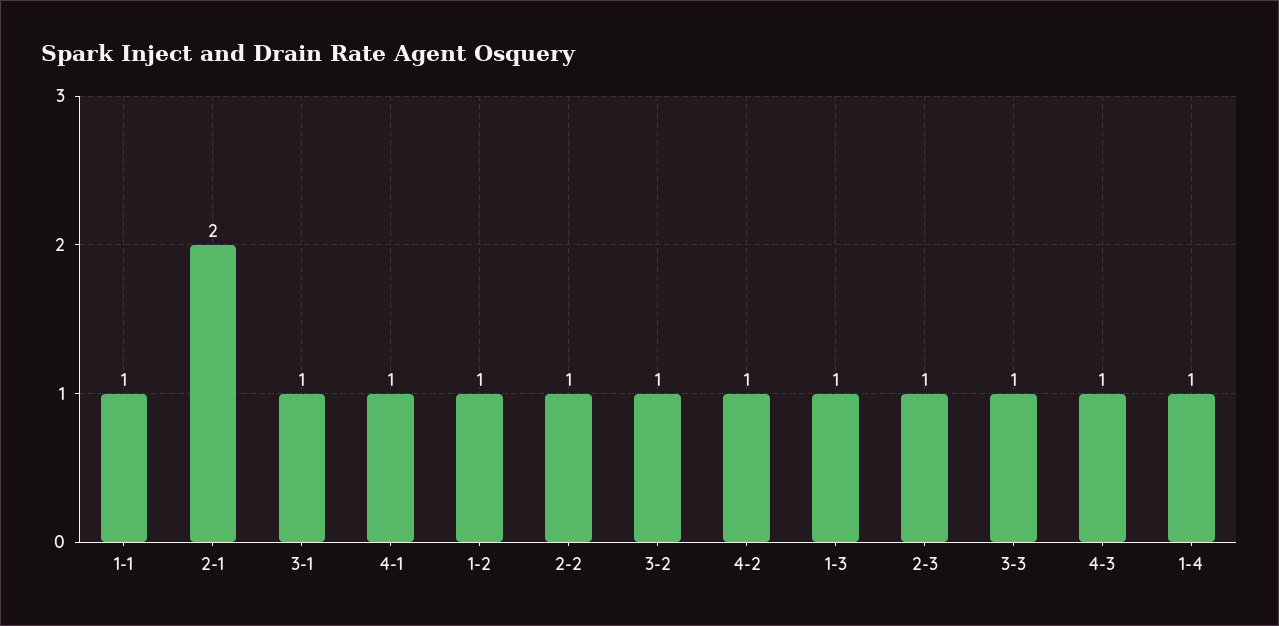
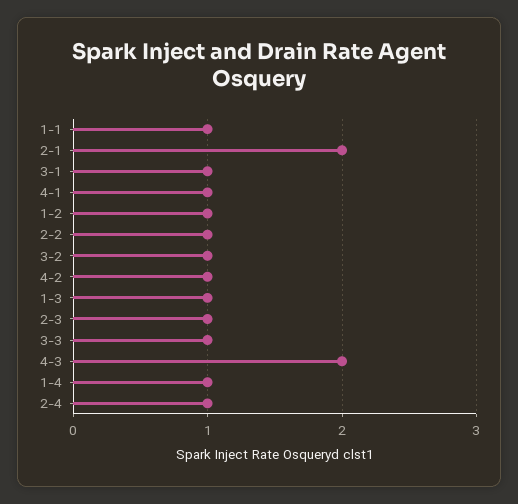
4-3: 1 -> 2
2-4: none -> 1

